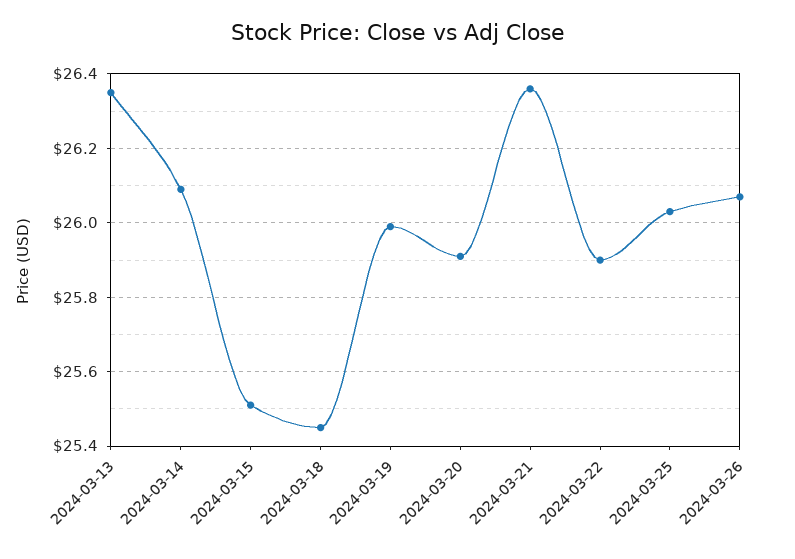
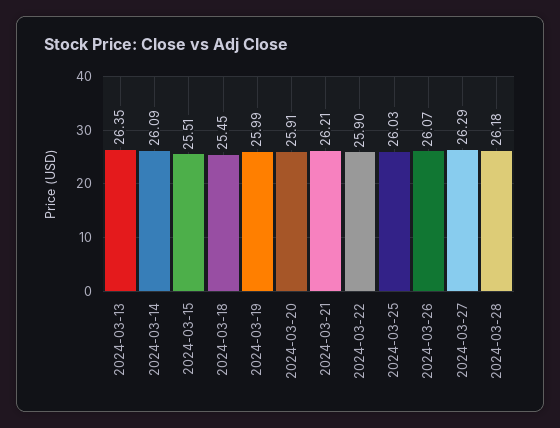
2024-03-21: 26.35 -> 26.21
2024-03-27: none -> 26.29
2024-03-28: none -> 26.18

